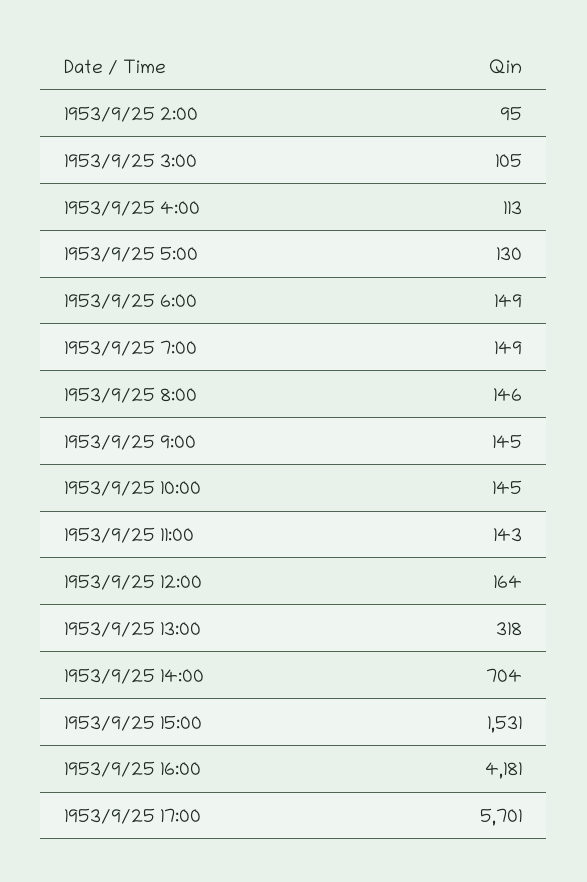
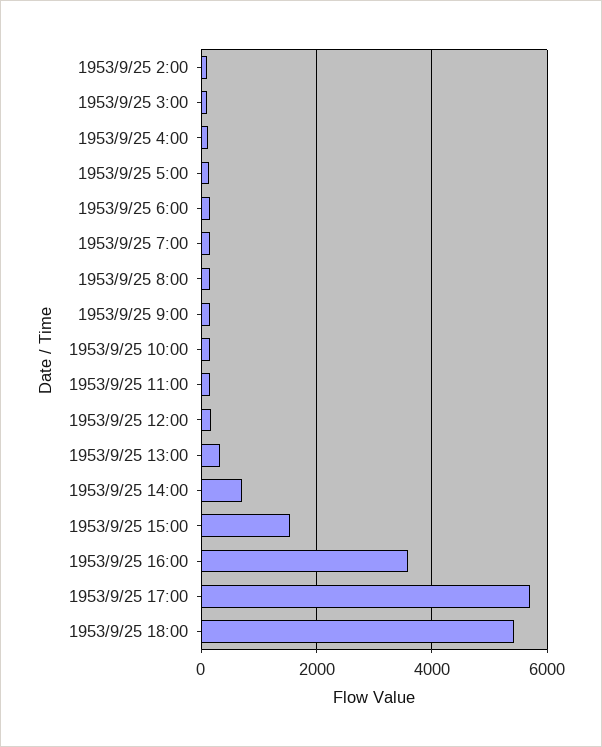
1953/9/25 16:00: 4181 -> 3600
1953/9/25 18:00: none -> 5400

